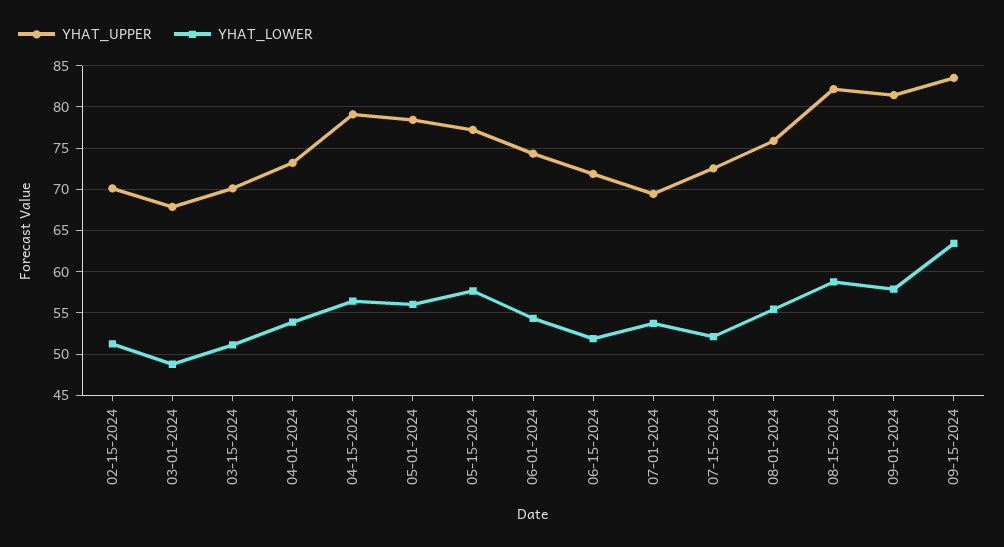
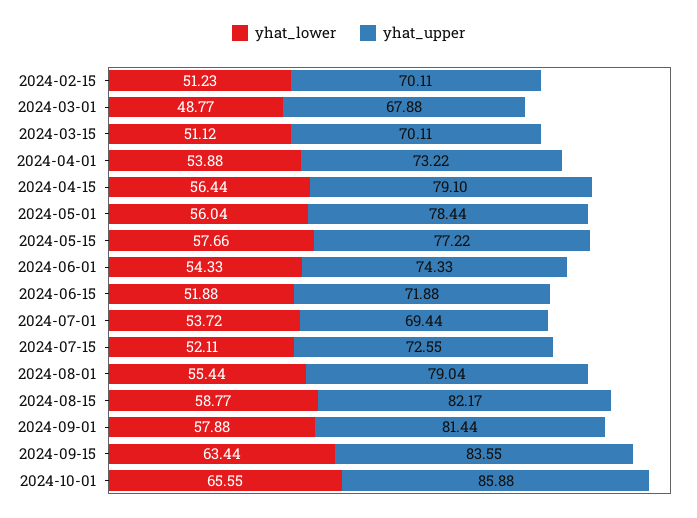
YHAT_UPPER, 08-01-2024: 76 -> 79.04
YHAT_LOWER, 2024-10-01: none -> 65.55
YHAT_UPPER, 2024-10-01: none -> 85.88

